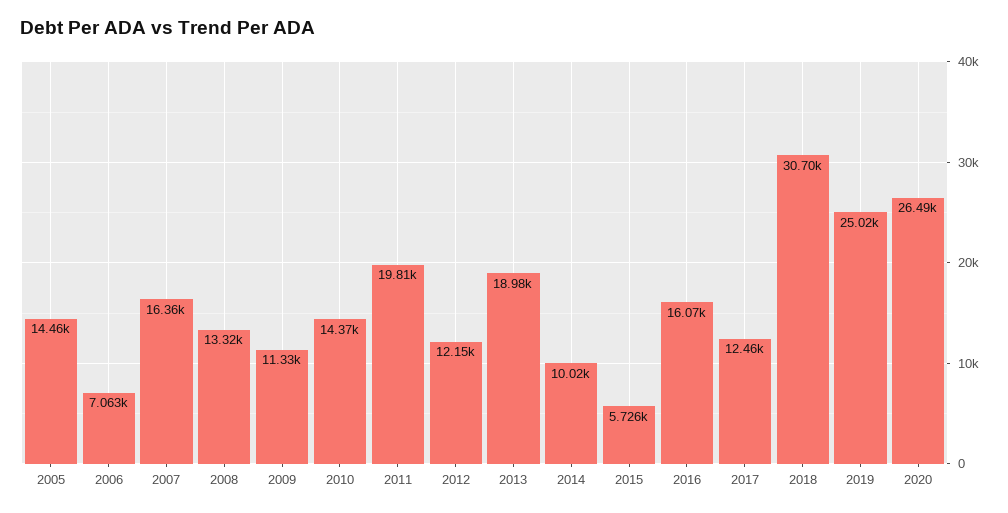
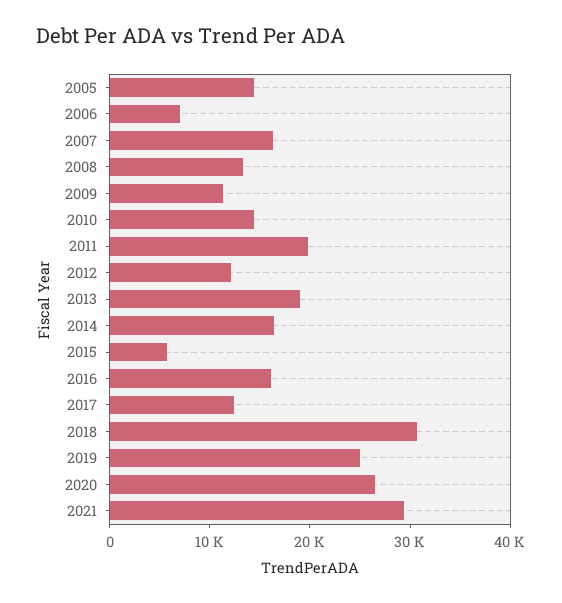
2014: 10020 -> 16000
2021: none -> 30000

